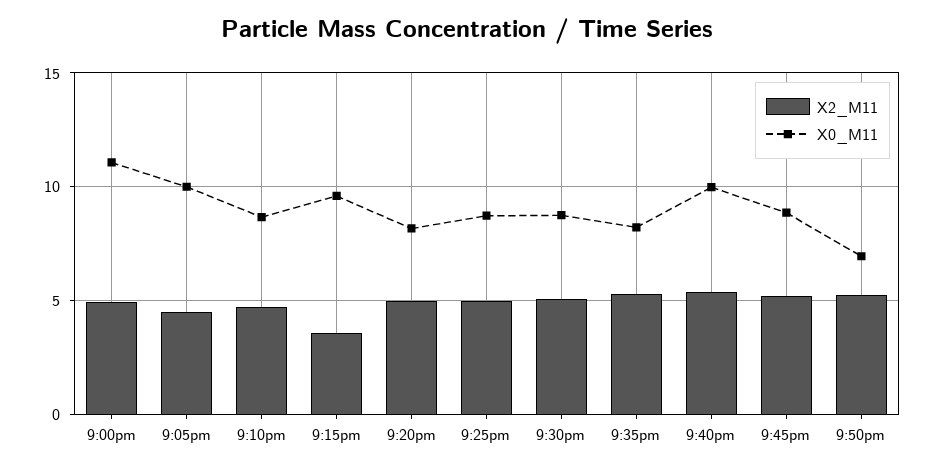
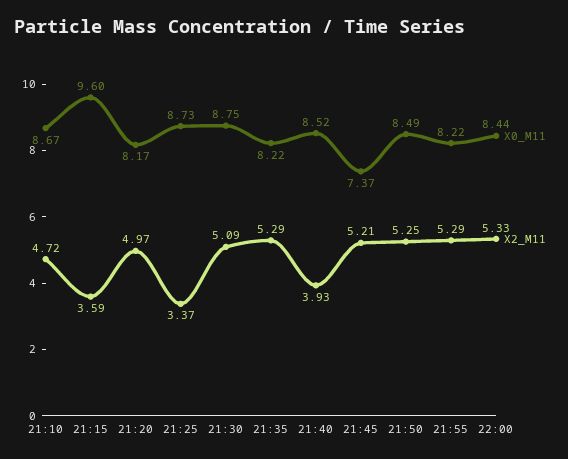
X2_M11, 9:00pm: 5 -> none
X0_M11, 9:00pm: 11 -> none
X2_M11, 9:05pm: 4.5 -> none
X0_M11, 9:05pm: 10 -> none
X2_M11, 9:25pm: 5 -> 3.37
X2_M11, 9:40pm: 5.5 -> 3.93
X0_M11, 9:40pm: 10 -> 8.52
X0_M11, 9:45pm: 9 -> 7.37
X0_M11, 9:50pm: 7 -> 8.49
X0_M11, 21:55: none -> 8.22
X2_M11, 21:55: none -> 5.29
X0_M11, 22:00: none -> 8.44
X2_M11, 22:00: none -> 5.33

